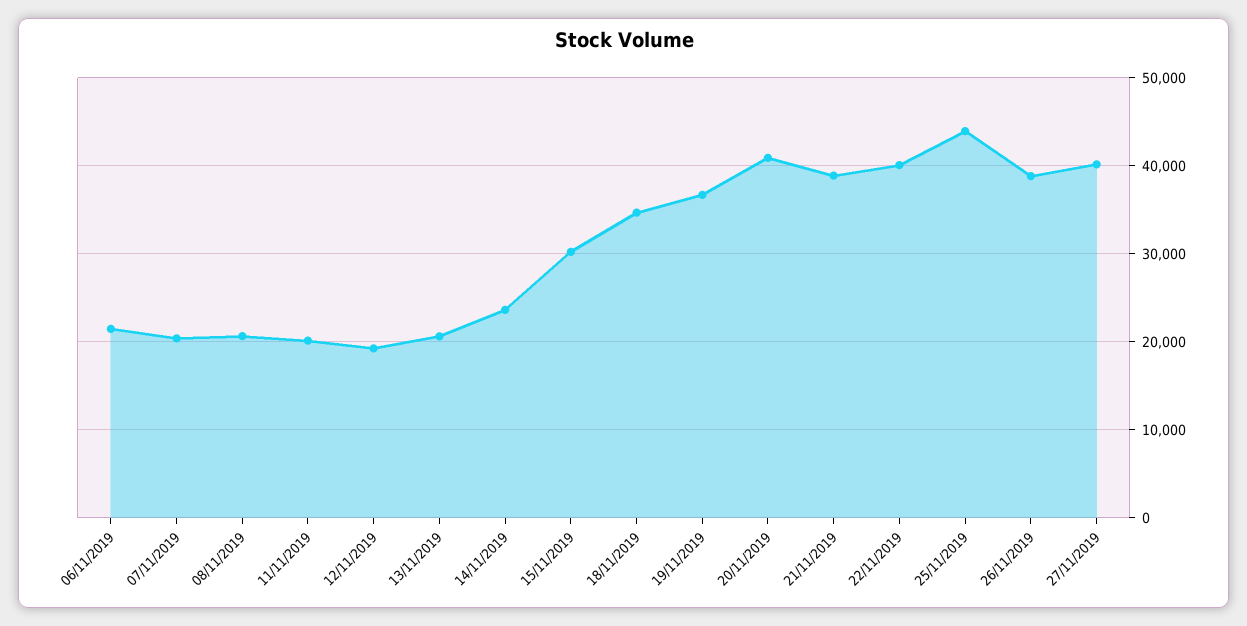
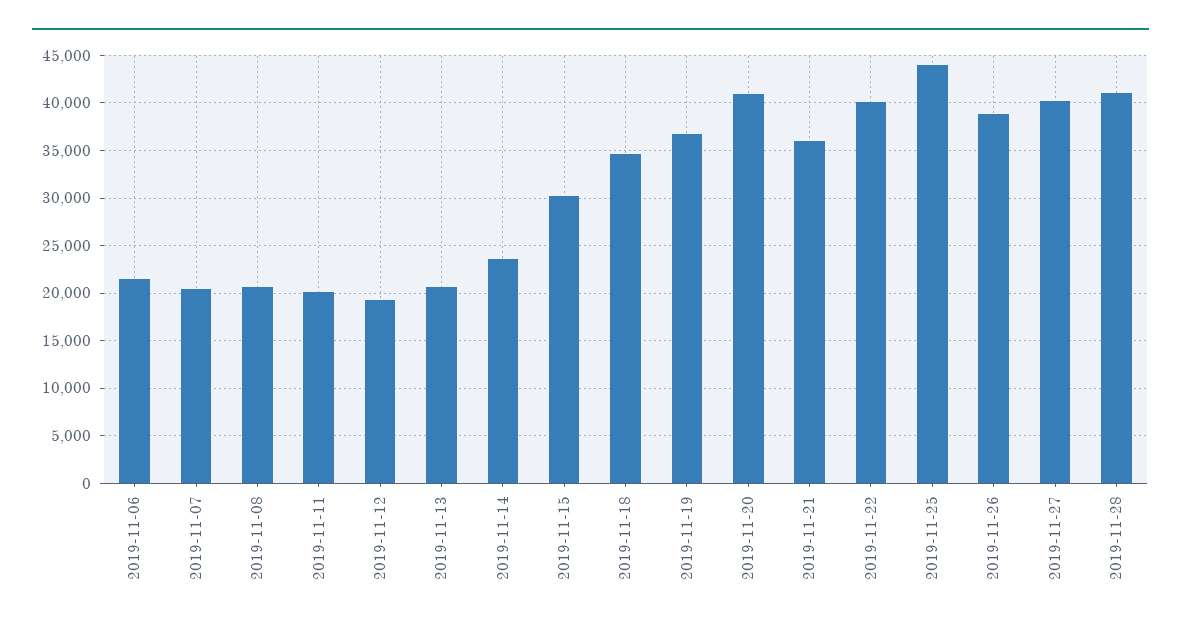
21/11/2019: 39000 -> 36000
2019-11-28: none -> 41000

